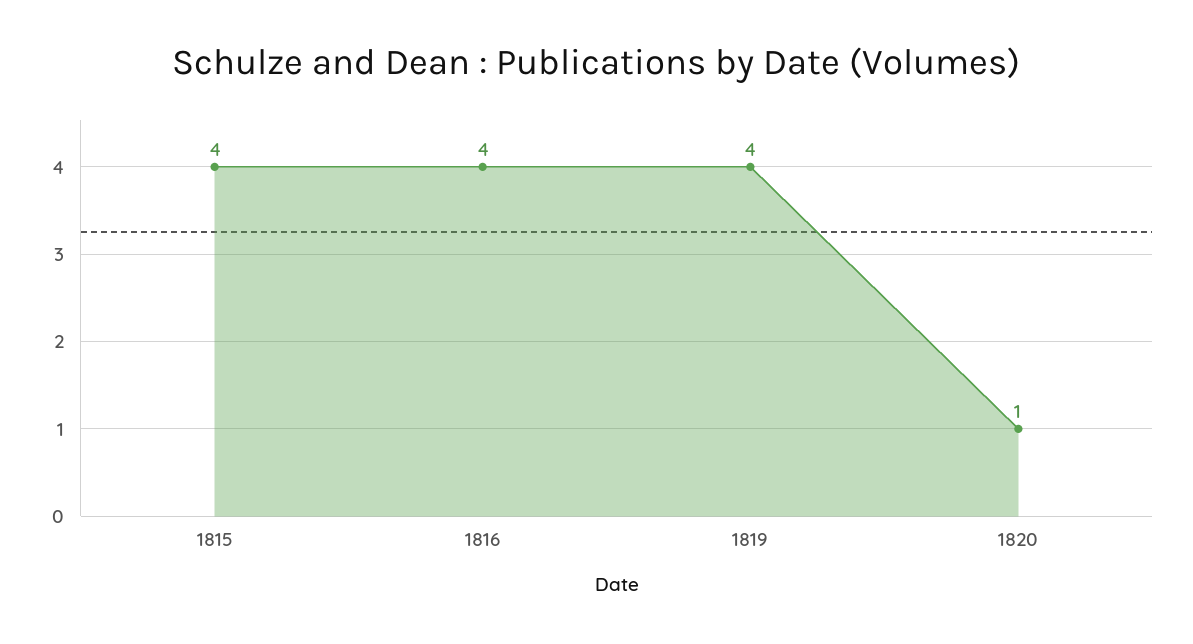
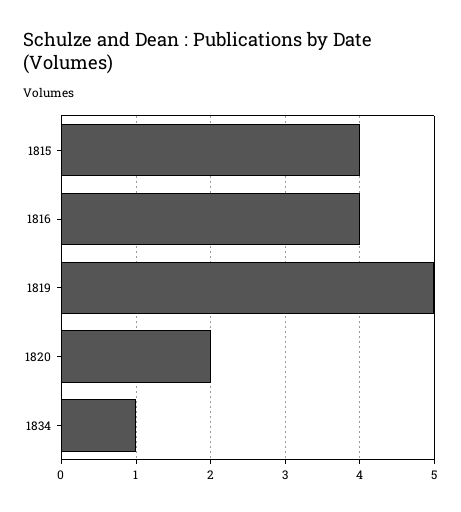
1819: 4 -> 5
1820: 1 -> 2
1834: none -> 1

